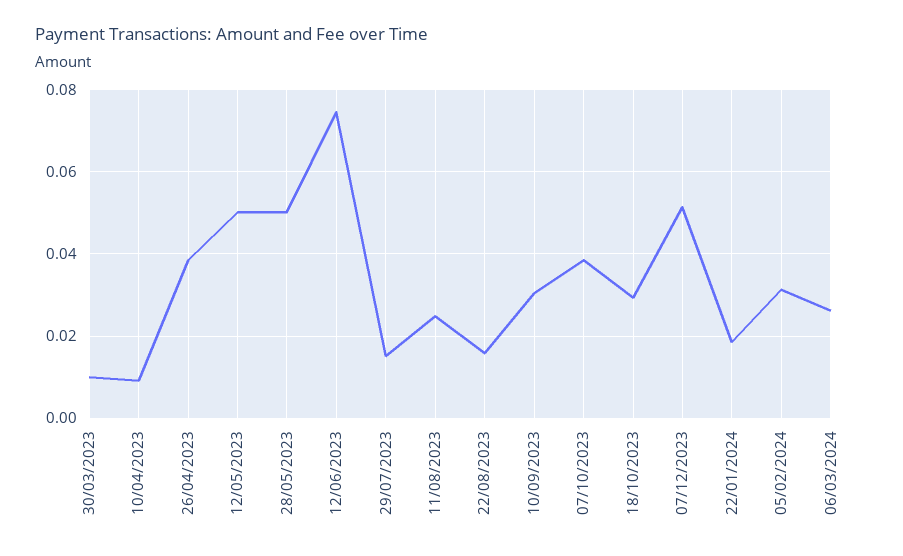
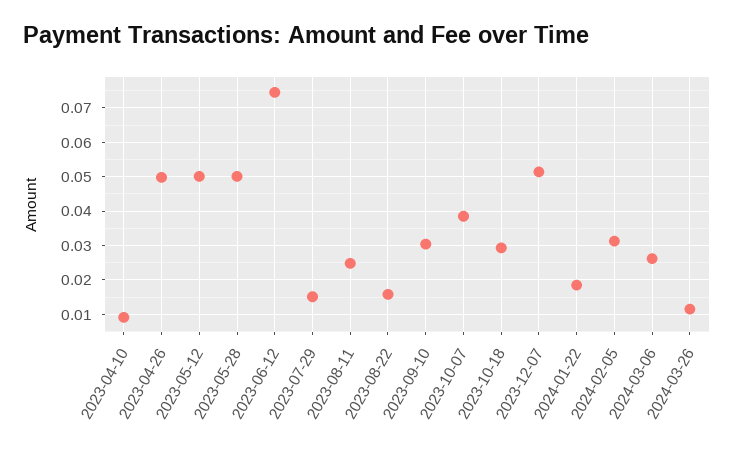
30/03/2023: 0.01 -> none
26/04/2023: 0.038 -> 0.05
2024-03-26: none -> 0.012

